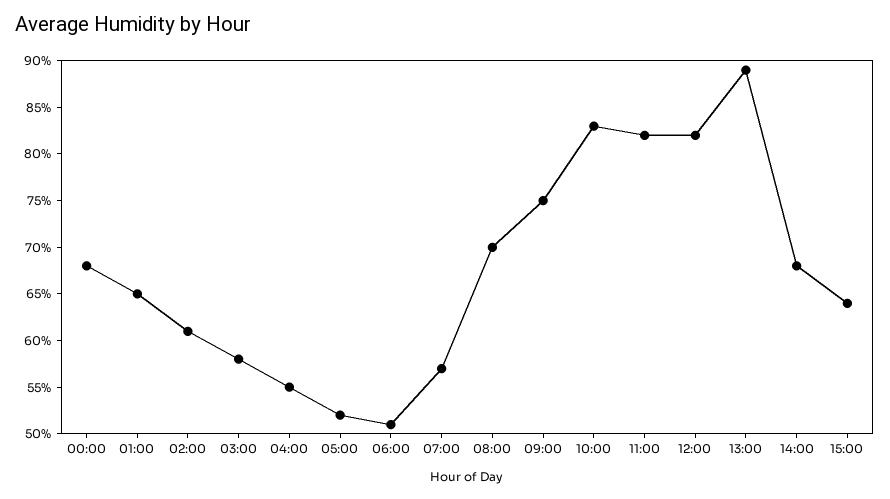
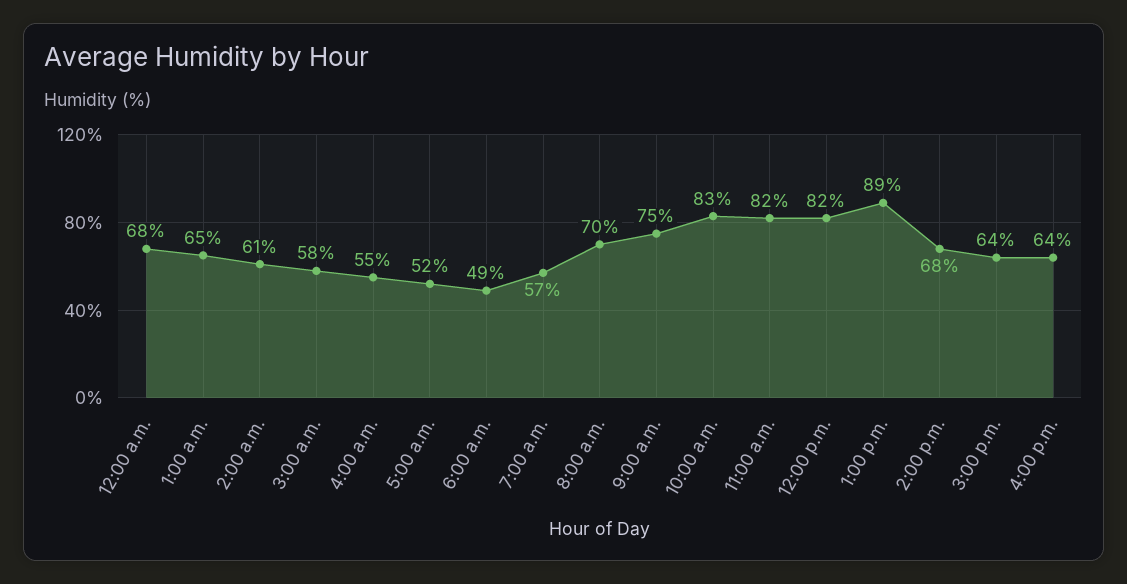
06:00: 51 -> 49
4:00 p.m.: none -> 64

